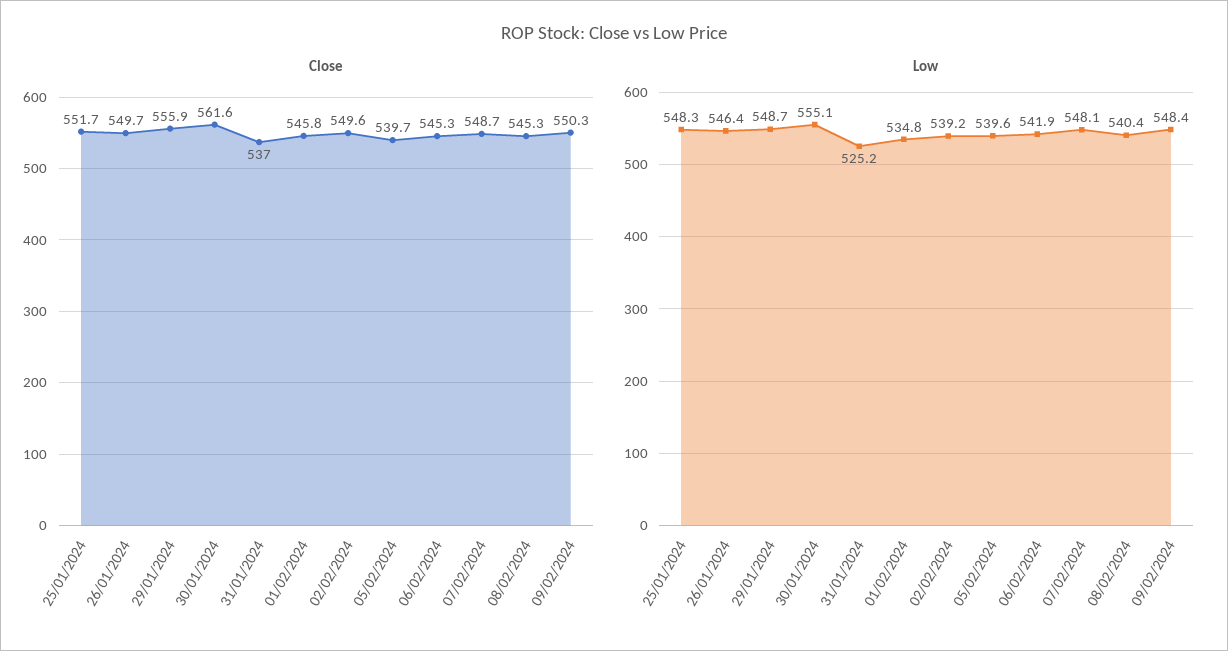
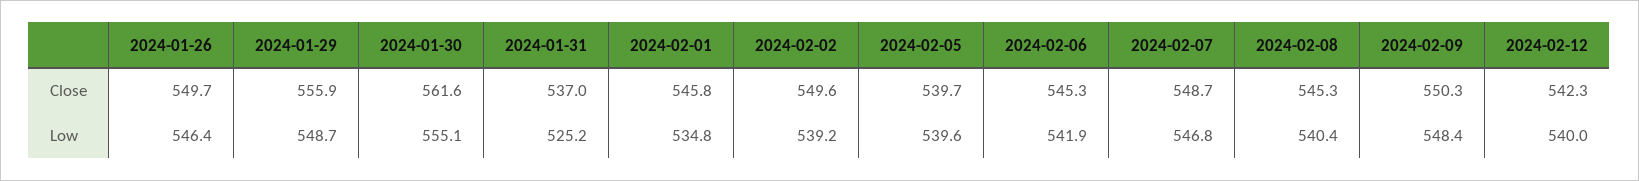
Close, 25/01/2024: 551.7 -> none
Low, 25/01/2024: 548.3 -> none
Low, 07/02/2024: 548.1 -> 546.8
Close, 2024-02-12: none -> 542.3
Low, 2024-02-12: none -> 540

